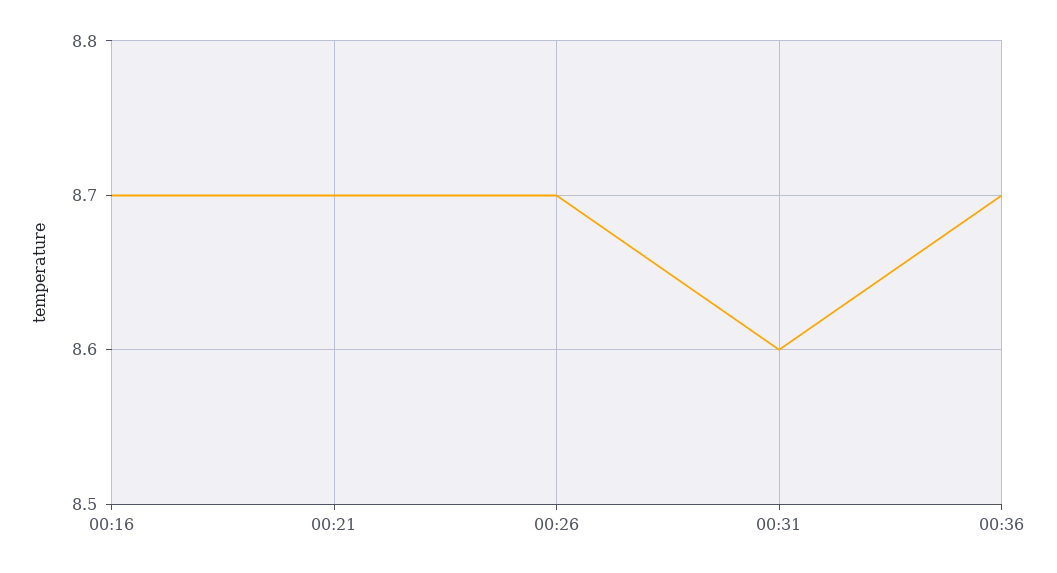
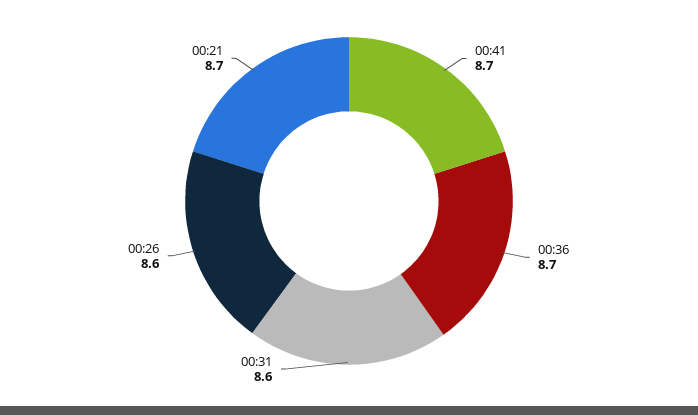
00:16: 8.7 -> none
00:26: 8.7 -> 8.6
00:41: none -> 8.7

